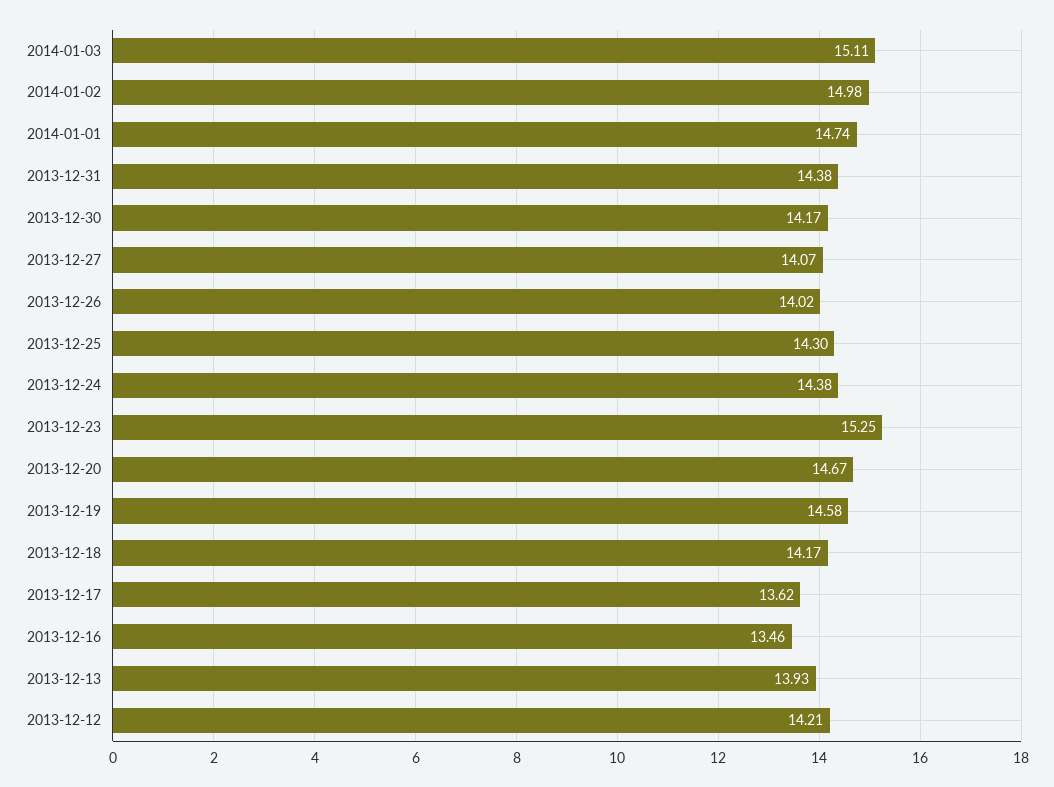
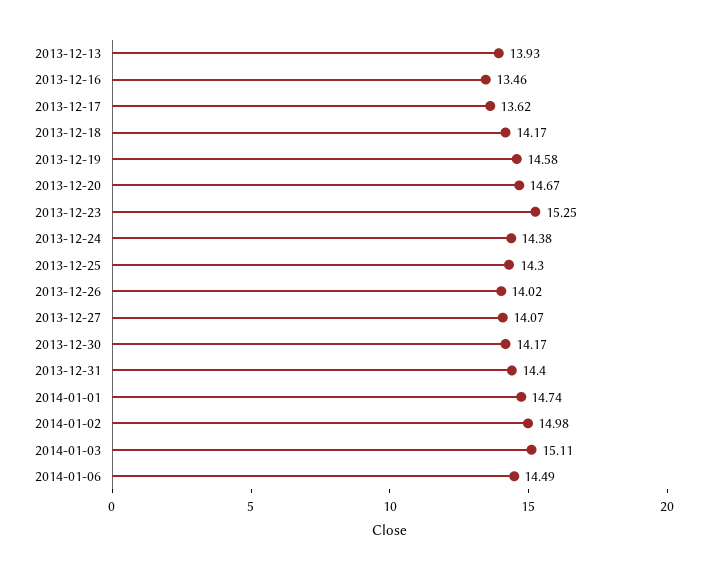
2013-12-31: 14.38 -> 14.4
2013-12-12: 14.21 -> none
2014-01-06: none -> 14.49

